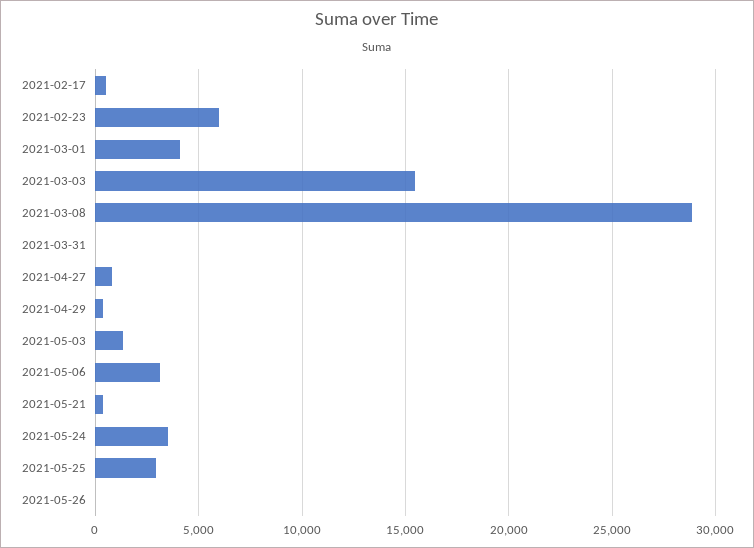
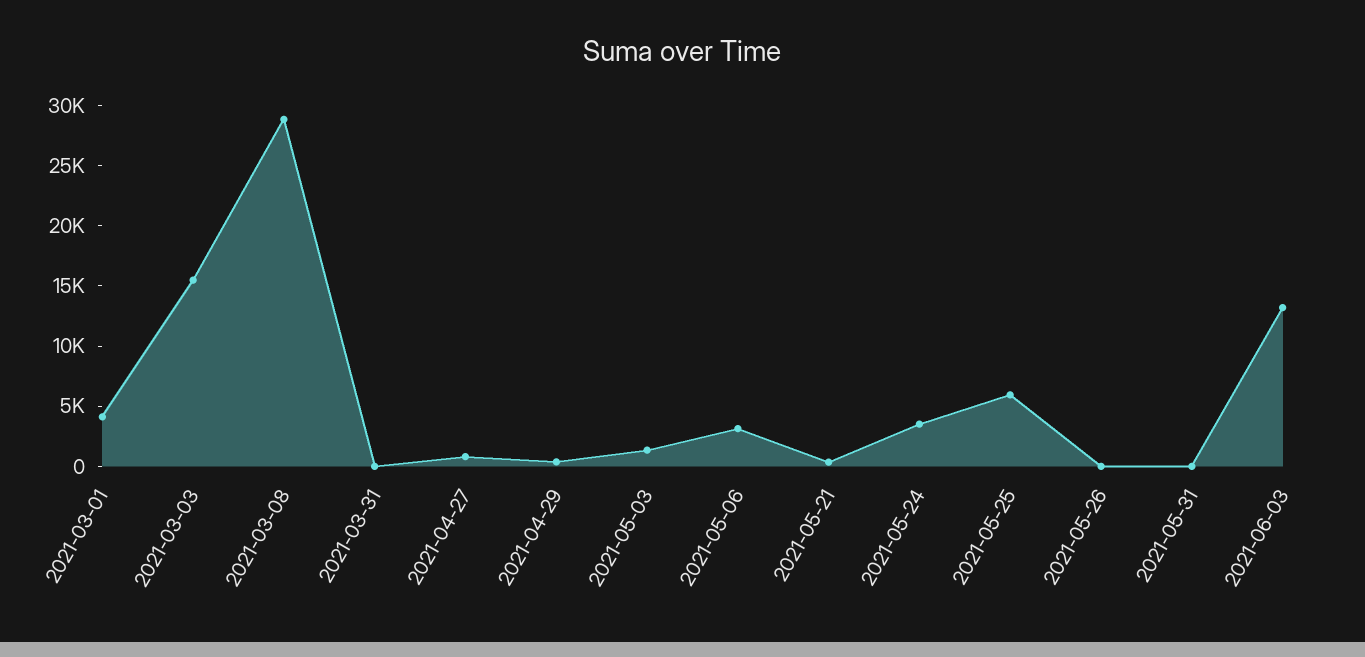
2021-02-17: 500 -> none
2021-02-23: 6000 -> none
2021-05-25: 3000 -> 6000
2021-05-31: none -> 0
2021-06-03: none -> 13000

